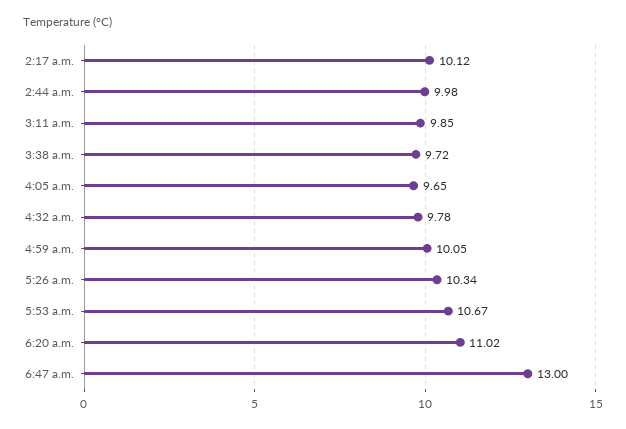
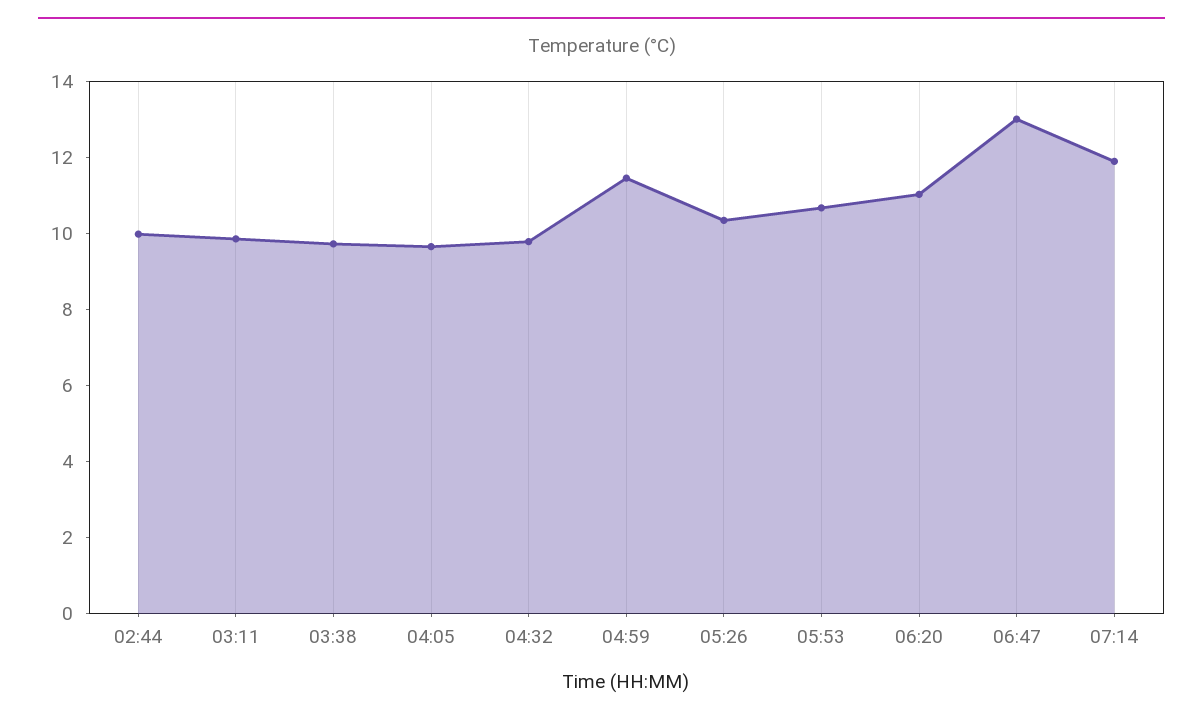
2:17 a.m.: 10.12 -> none
4:59 a.m.: 10.05 -> 11.5
07:14: none -> 12

